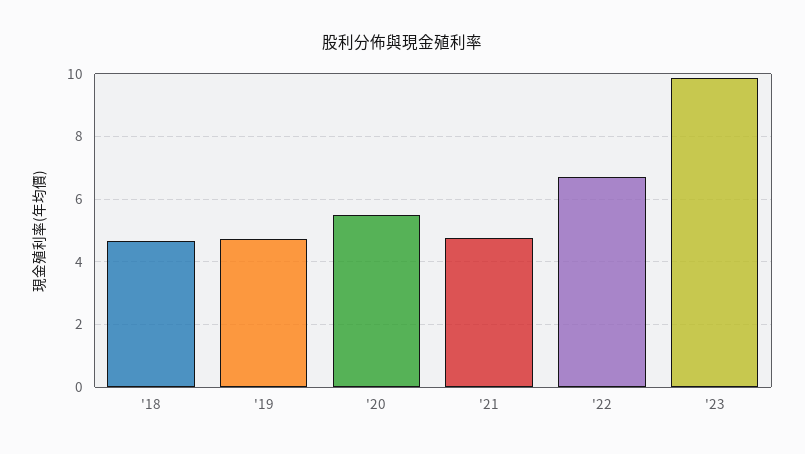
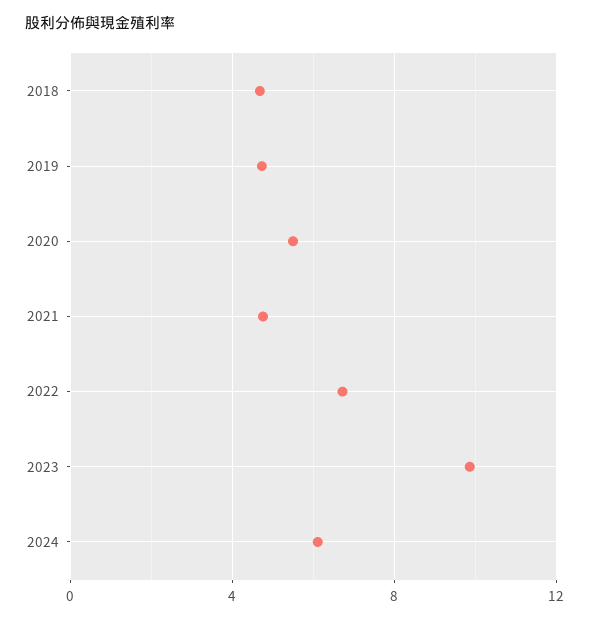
2024: none -> 6

